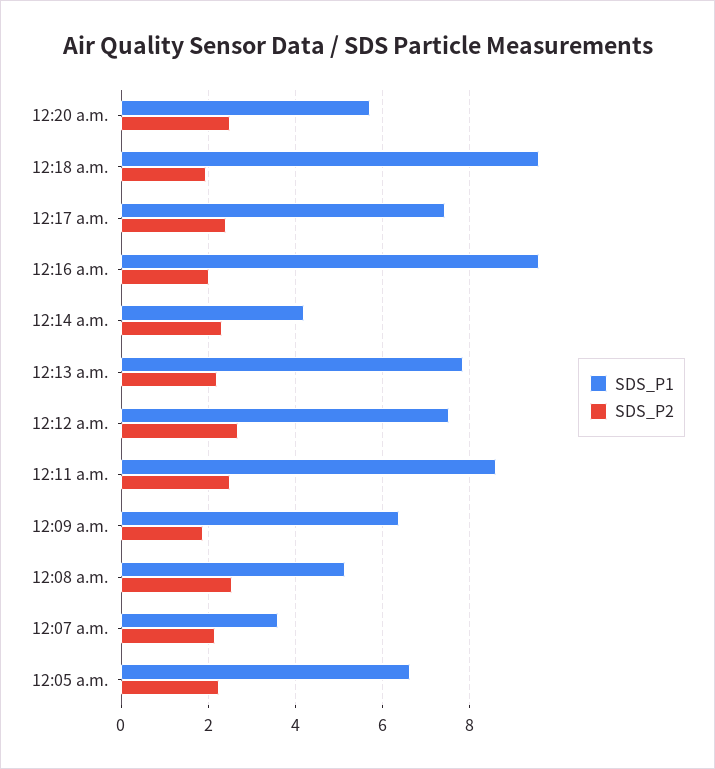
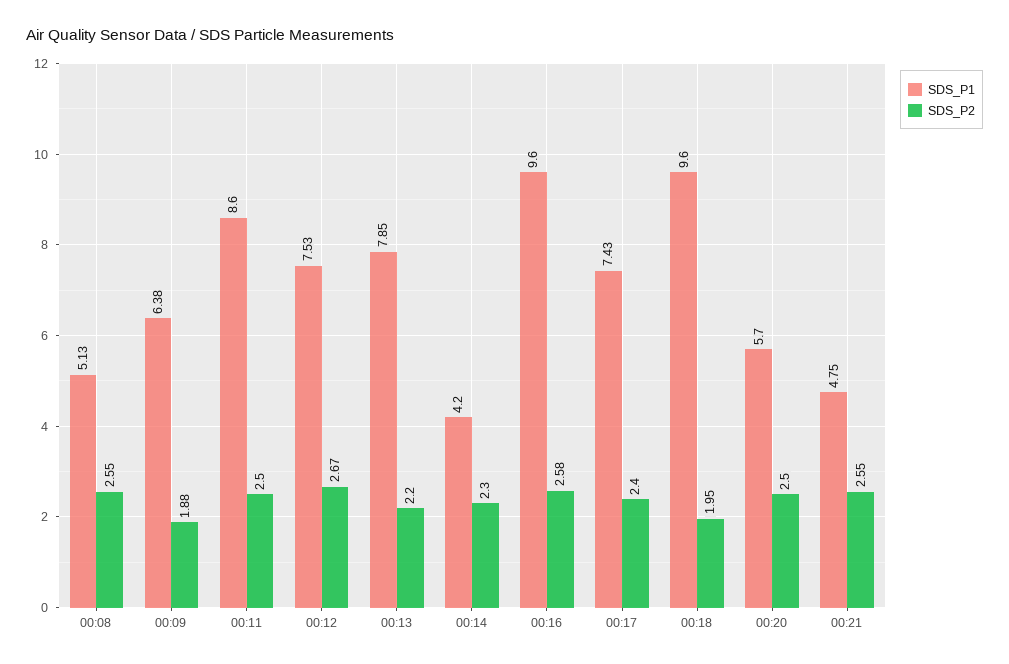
SDS_P2, 12:16 a.m.: 2 -> 2.58
SDS_P1, 12:07 a.m.: 3.6 -> none
SDS_P2, 12:07 a.m.: 2.2 -> none
SDS_P1, 12:05 a.m.: 6.6 -> none
SDS_P2, 12:05 a.m.: 2.2 -> none
SDS_P1, 00:21: none -> 4.75
SDS_P2, 00:21: none -> 2.55

